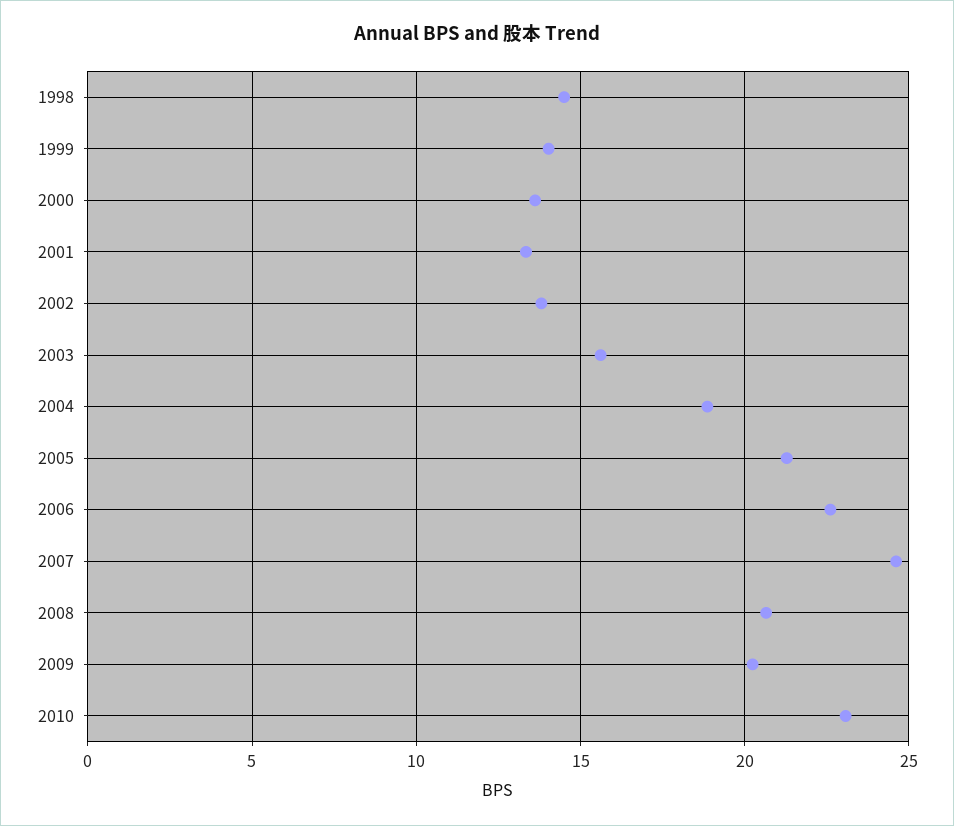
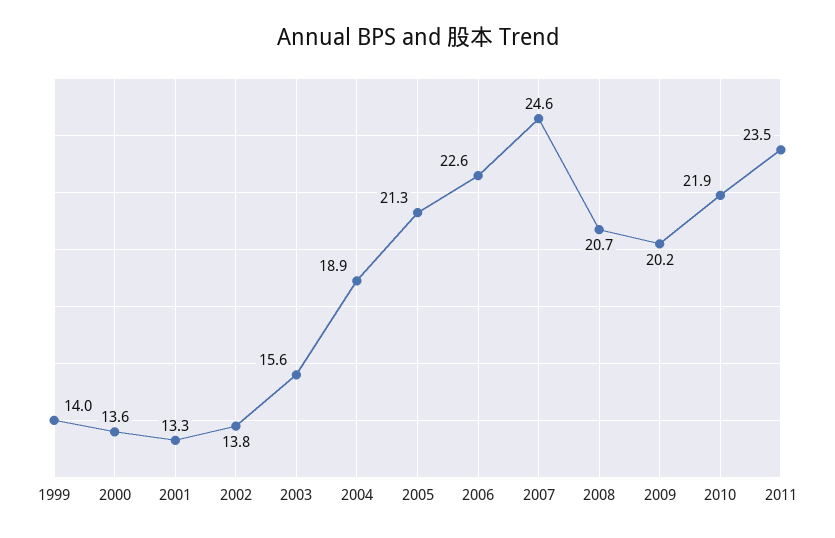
1998: 14.5 -> none
2010: 23 -> 21.9
2011: none -> 23.5

